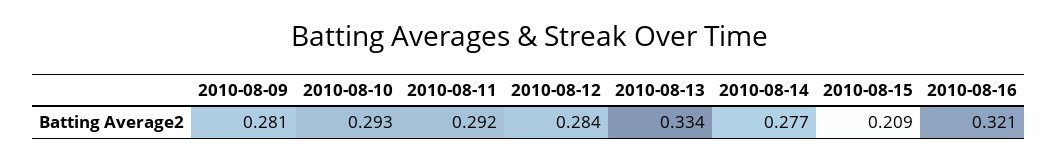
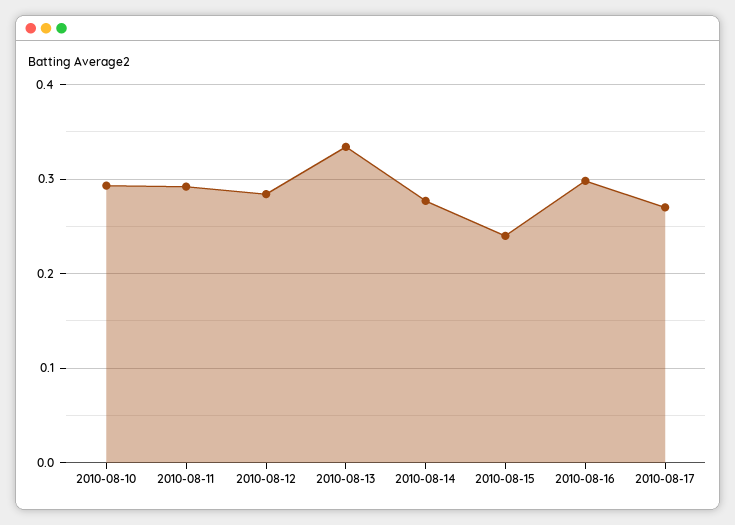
2010-08-09: 0.281 -> none
2010-08-15: 0.209 -> 0.24
2010-08-16: 0.321 -> 0.3
2010-08-17: none -> 0.27

